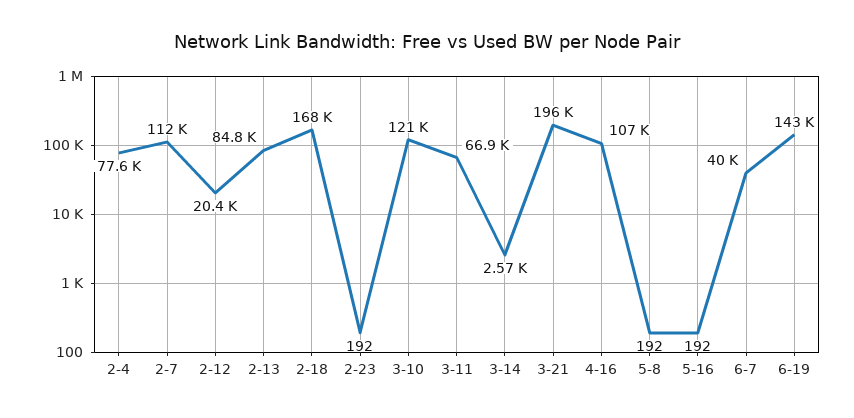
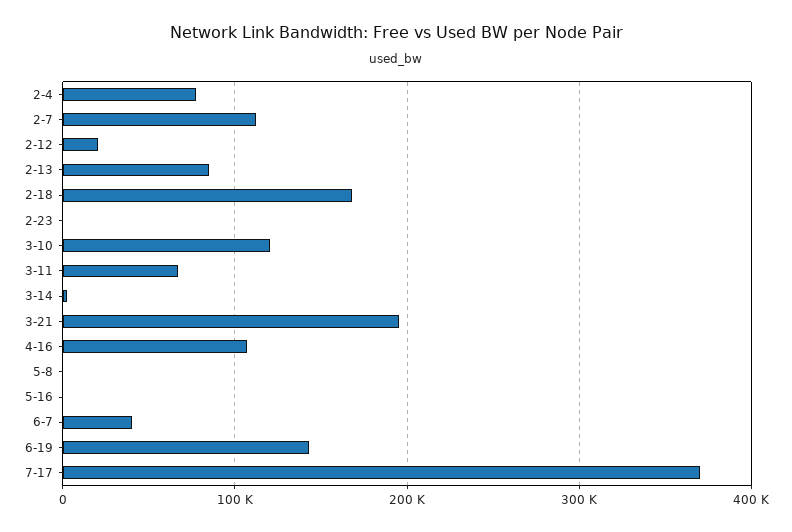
7-17: none -> 370000

